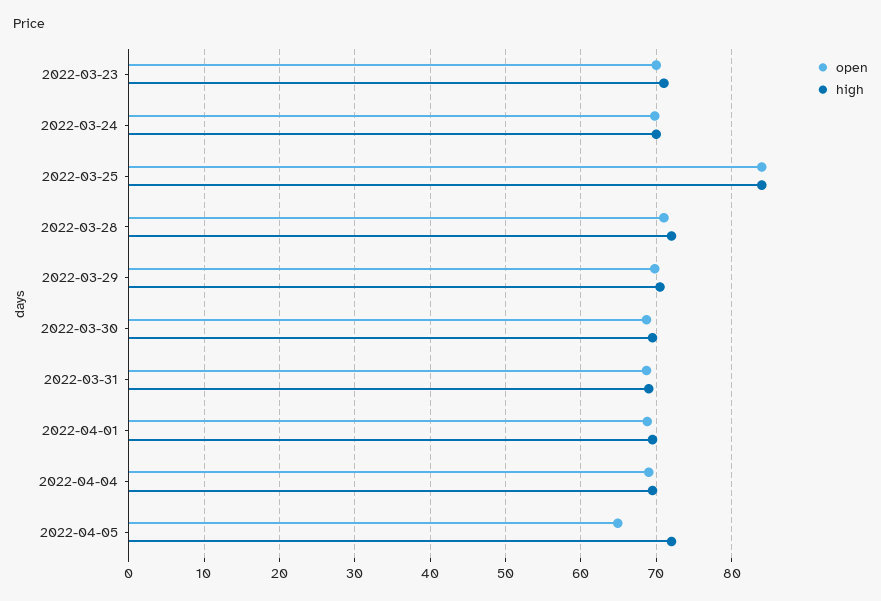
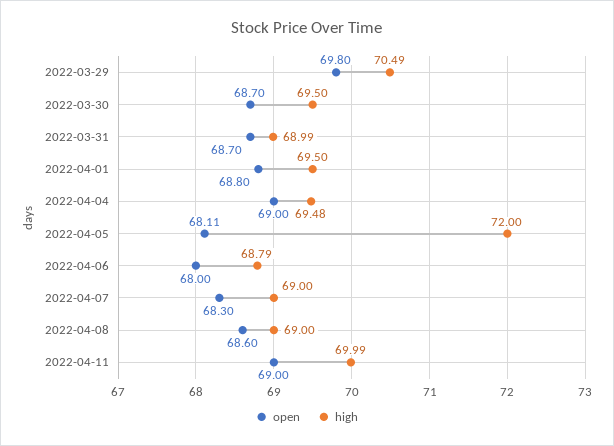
open, 2022-03-23: 70 -> none
high, 2022-03-23: 71 -> none
open, 2022-03-24: 70 -> none
high, 2022-03-24: 70 -> none
open, 2022-03-25: 84 -> none
high, 2022-03-25: 84 -> none
open, 2022-03-28: 71 -> none
high, 2022-03-28: 72 -> none
open, 2022-04-05: 65 -> 68.11
open, 2022-04-06: none -> 68
high, 2022-04-06: none -> 68.79
open, 2022-04-07: none -> 68.3
high, 2022-04-07: none -> 69
open, 2022-04-08: none -> 68.6
high, 2022-04-08: none -> 69
open, 2022-04-11: none -> 69
high, 2022-04-11: none -> 69.99

